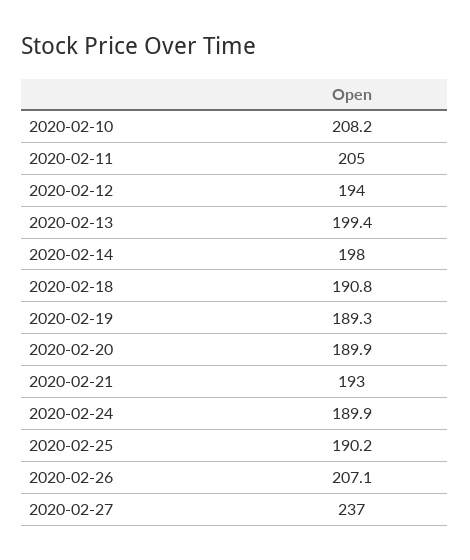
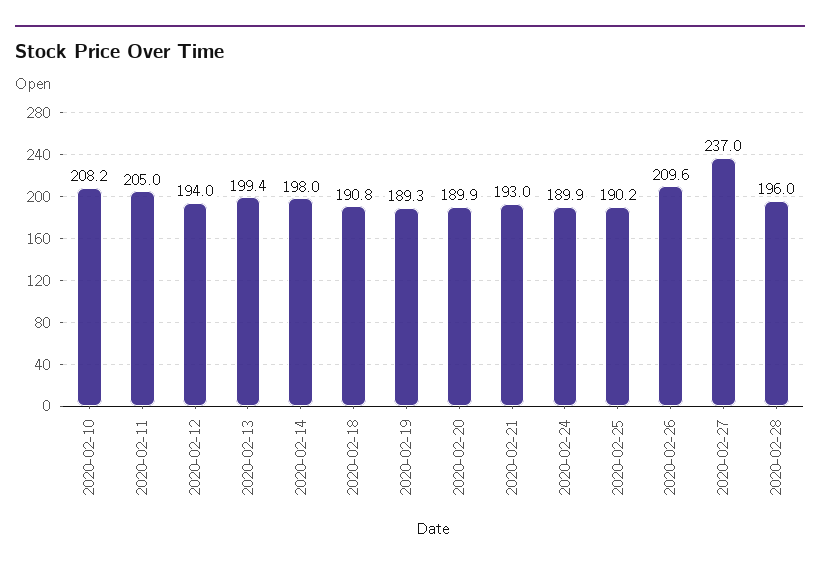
2020-02-26: 207.1 -> 209.6
2020-02-28: none -> 196

